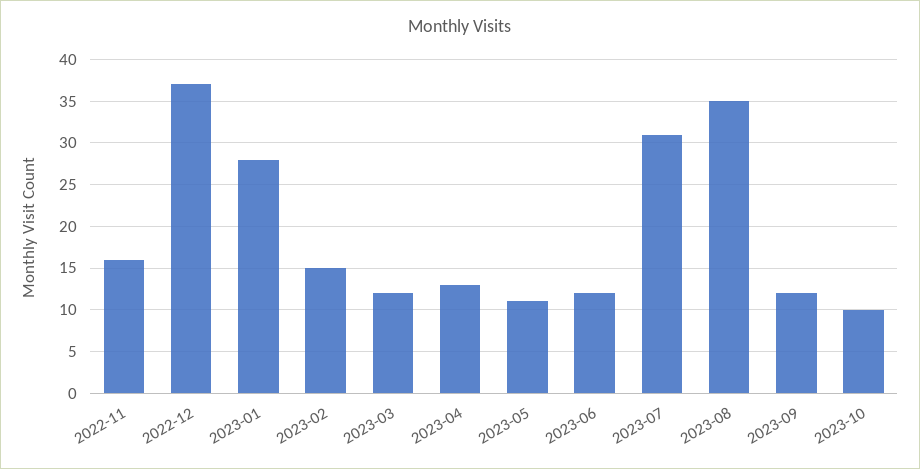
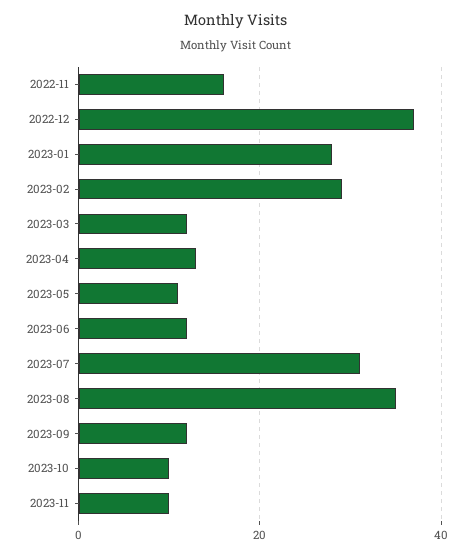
2023-02: 15 -> 30
2023-11: none -> 10

